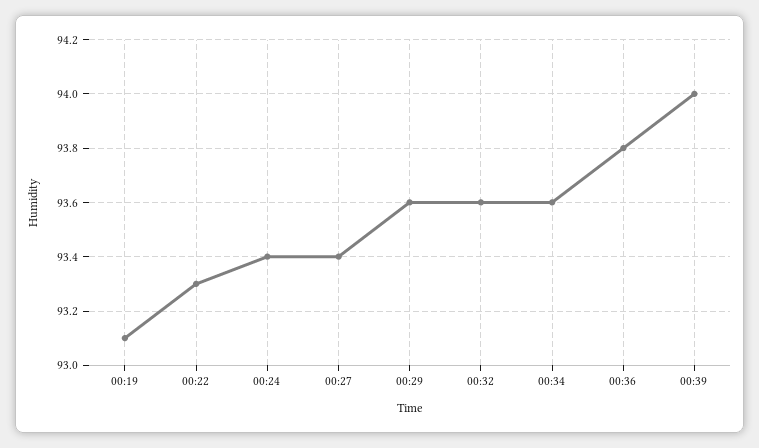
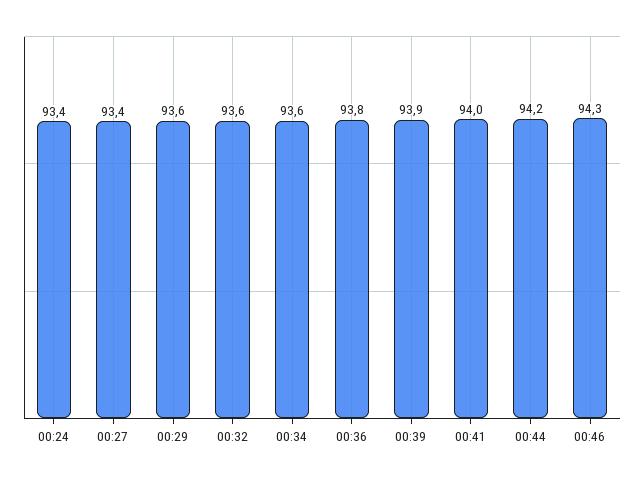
00:19: 93.1 -> none
00:22: 93.3 -> none
00:39: 94 -> 93.9
00:41: none -> 94
00:44: none -> 94.2
00:46: none -> 94.3

